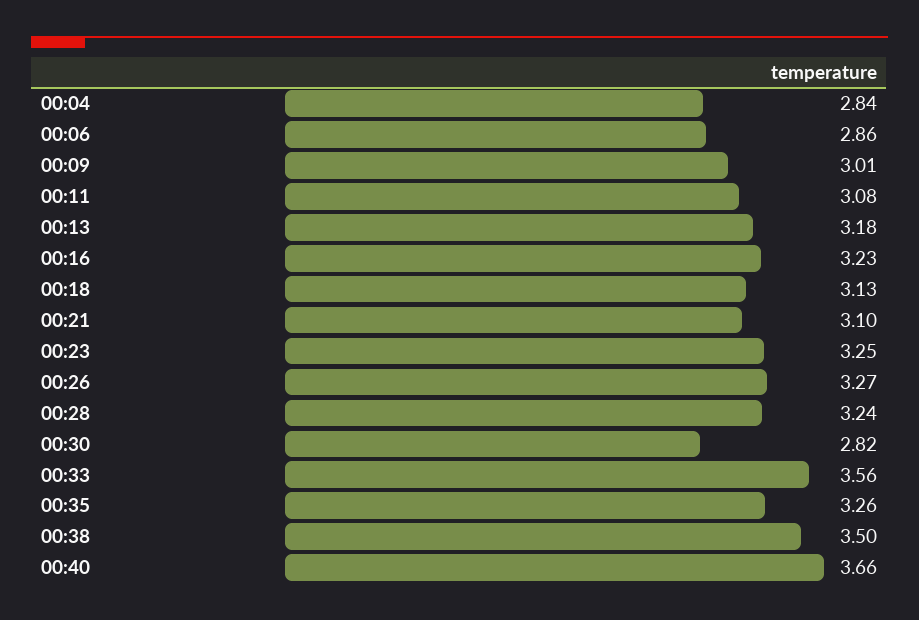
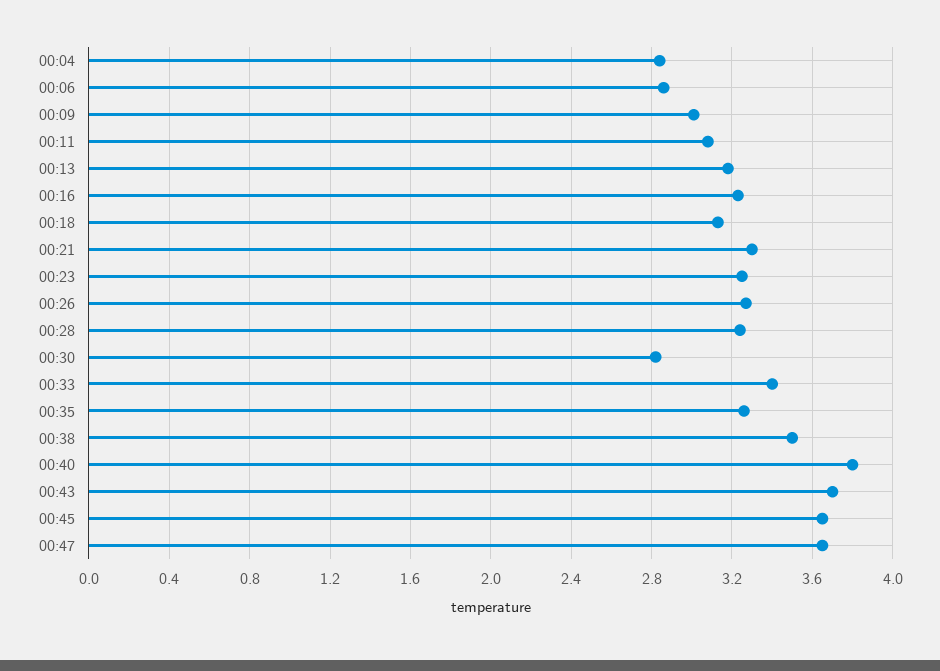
00:21: 3.1 -> 3.3
00:33: 3.56 -> 3.4
00:40: 3.66 -> 3.8
00:43: none -> 3.7
00:45: none -> 3.65
00:47: none -> 3.65

